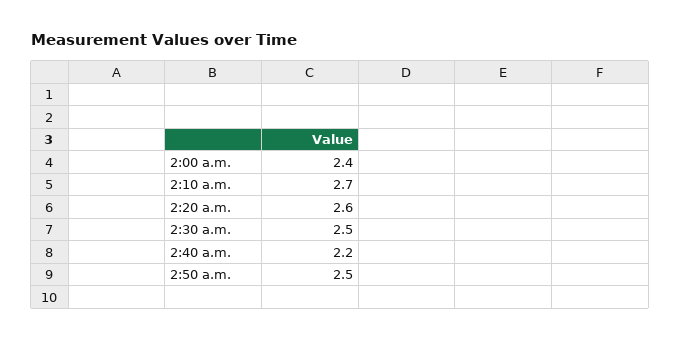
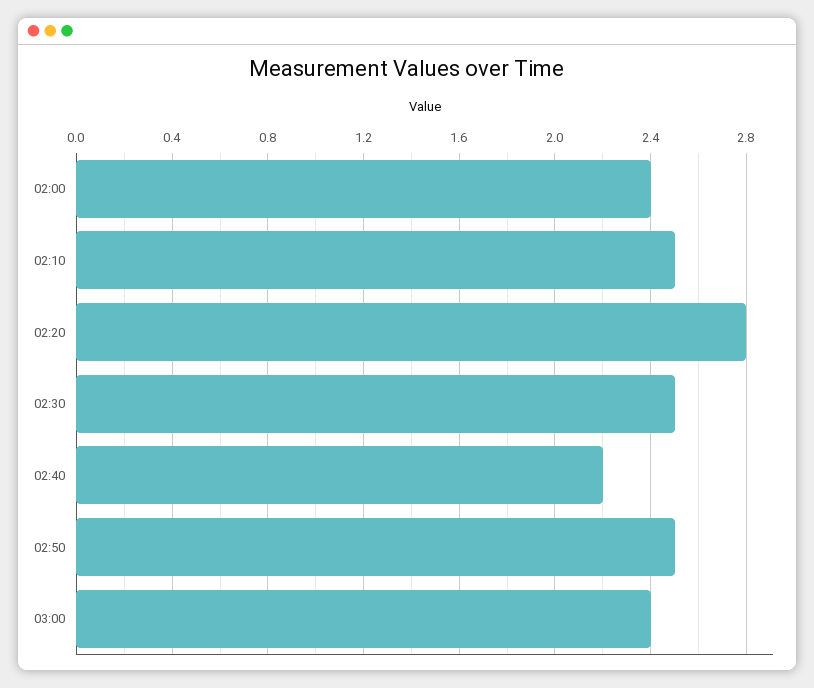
2:10 a.m.: 2.7 -> 2.5
2:20 a.m.: 2.6 -> 2.8
03:00: none -> 2.4

